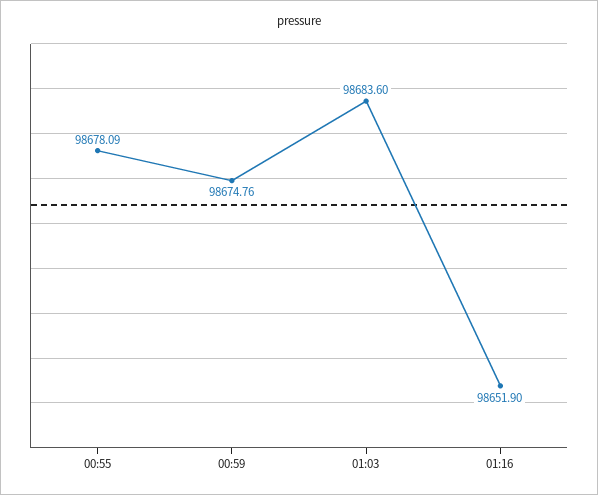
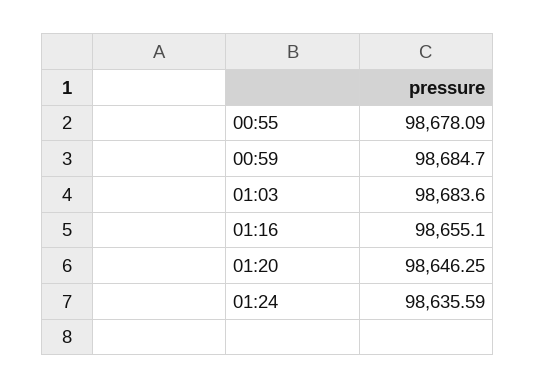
00:59: 98674.76 -> 98684.7
01:16: 98651.9 -> 98655.1
01:20: none -> 98646.25
01:24: none -> 98635.59

